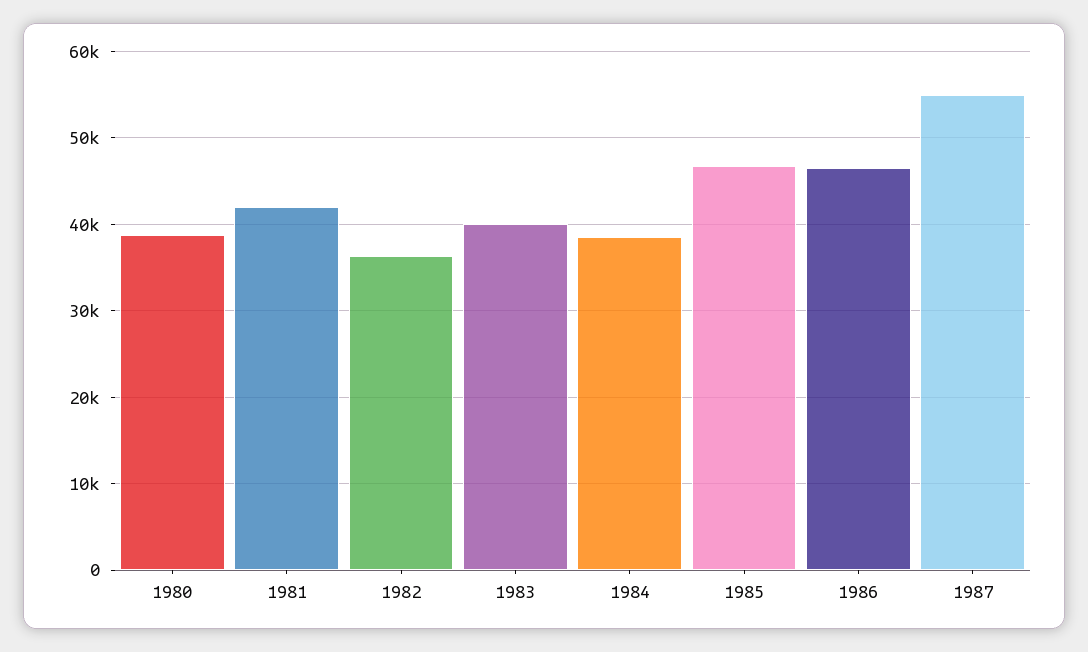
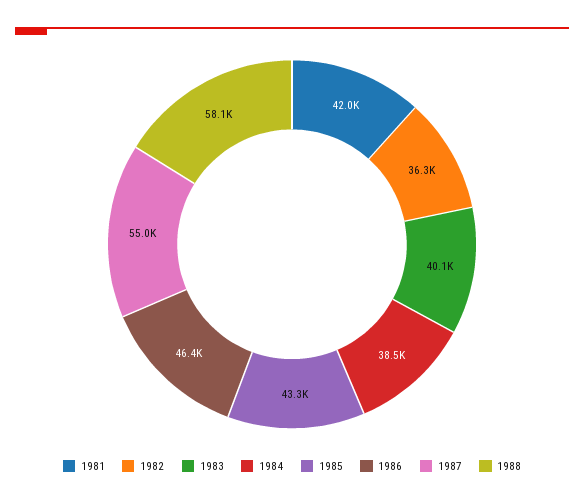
1980: 39000 -> none
1985: 47000 -> 43300
1988: none -> 58100

